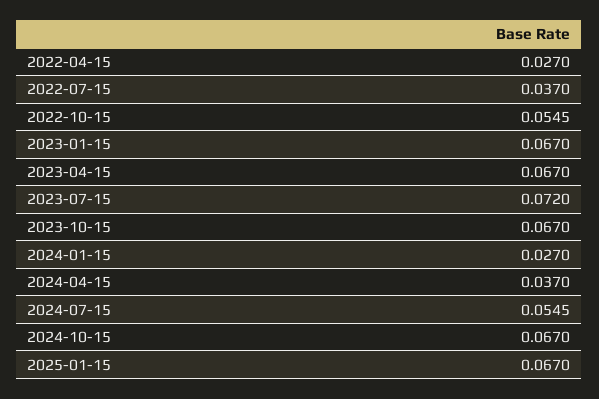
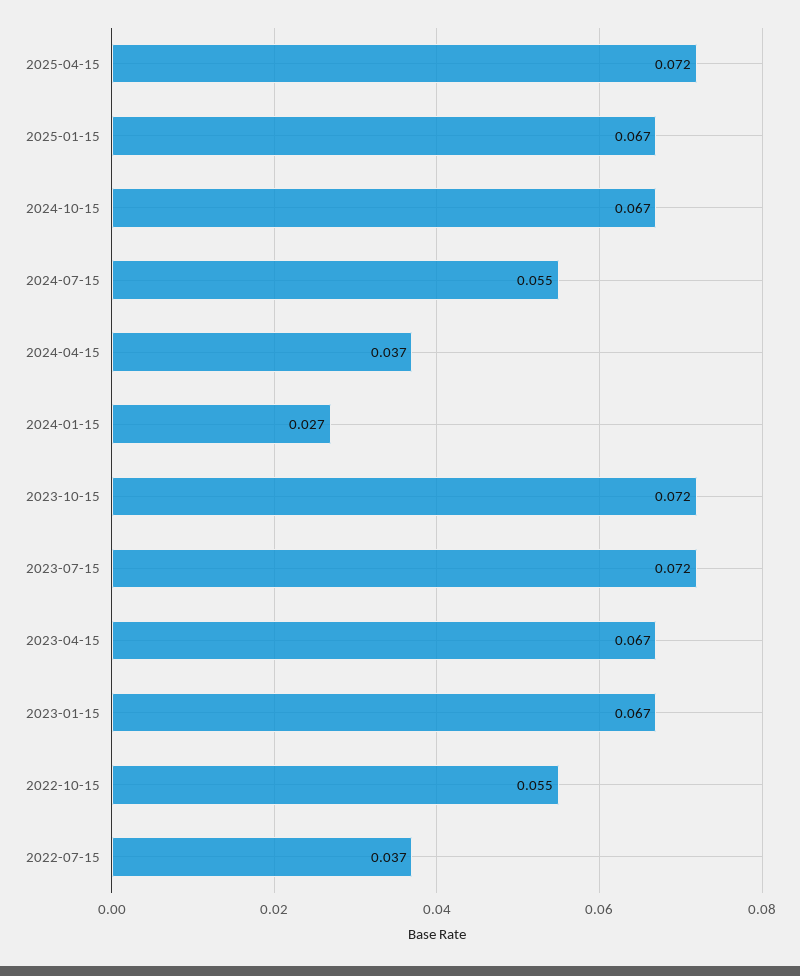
2022-04-15: 0.027 -> none
2023-10-15: 0.067 -> 0.072
2025-04-15: none -> 0.072

